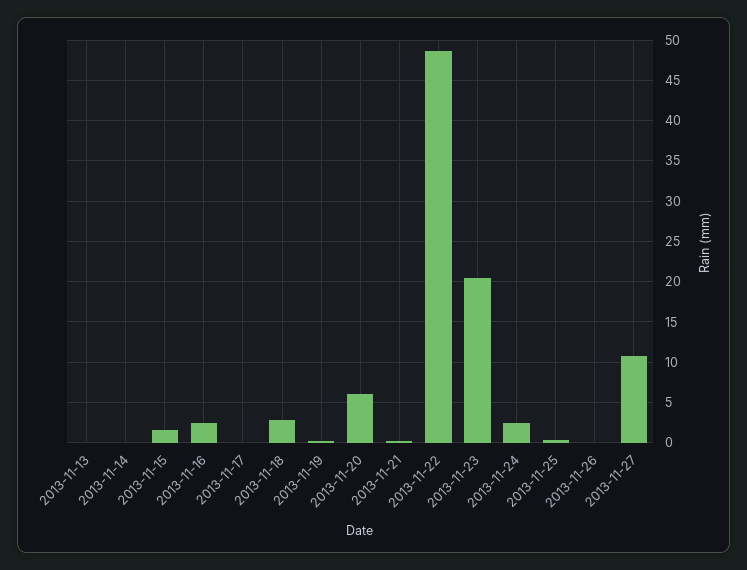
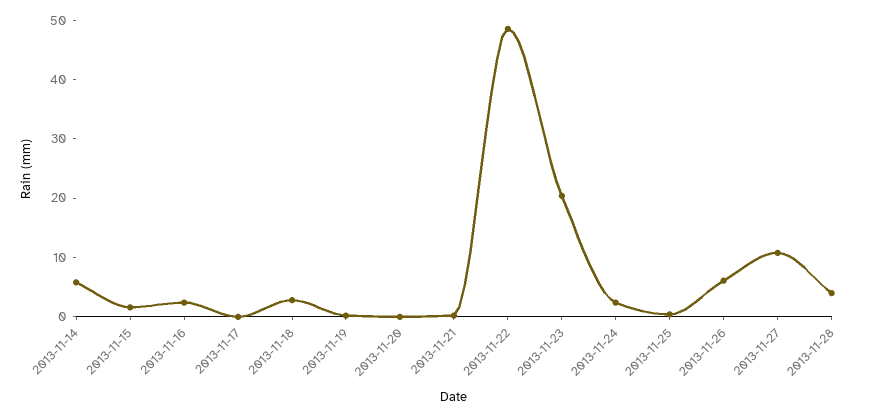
2013-11-13: 0 -> none
2013-11-14: 0 -> 6
2013-11-20: 6 -> 0
2013-11-26: 0 -> 6
2013-11-28: none -> 4

